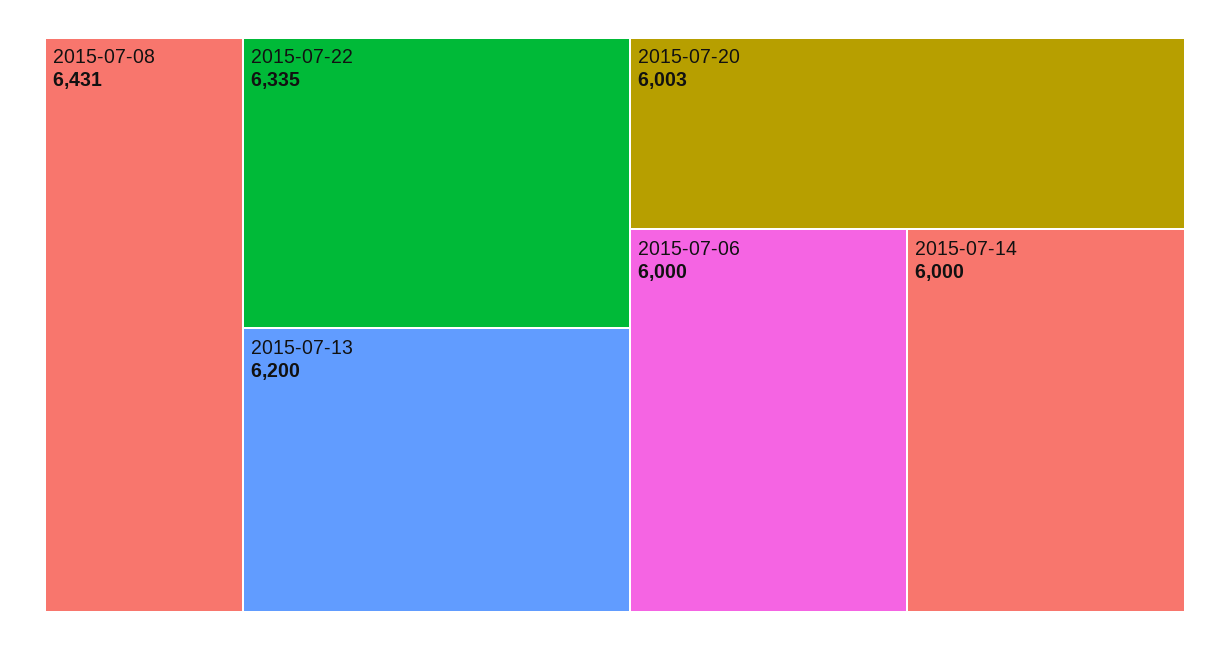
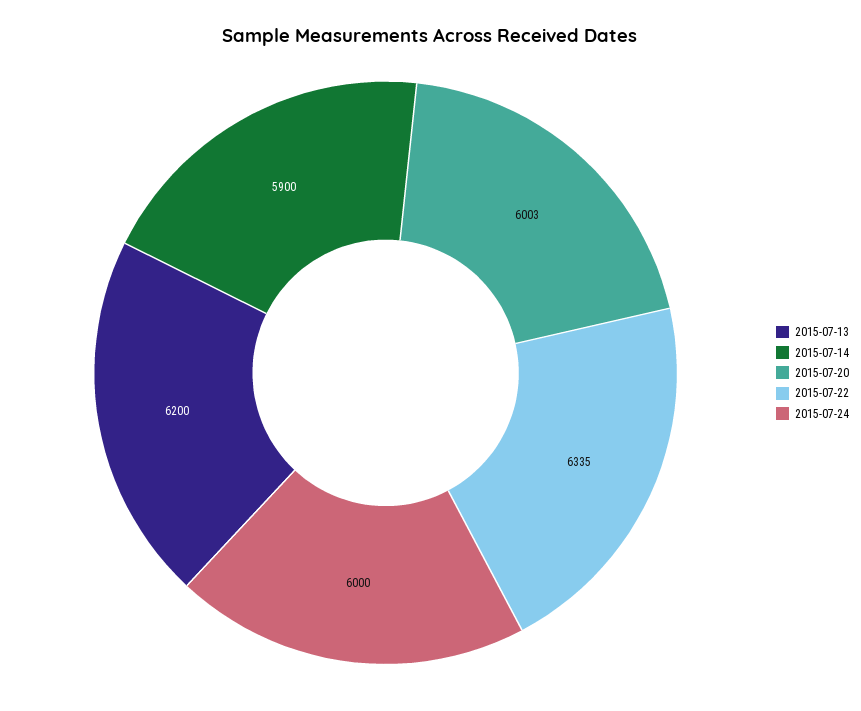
2015-07-08: 6431 -> none
2015-07-06: 6000 -> none
2015-07-14: 6000 -> 5900
2015-07-24: none -> 6000

